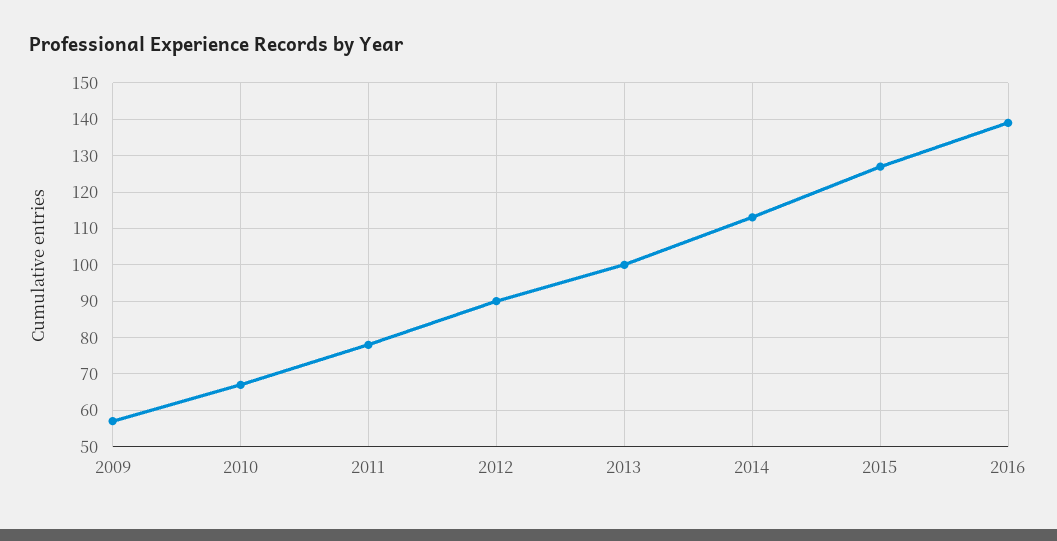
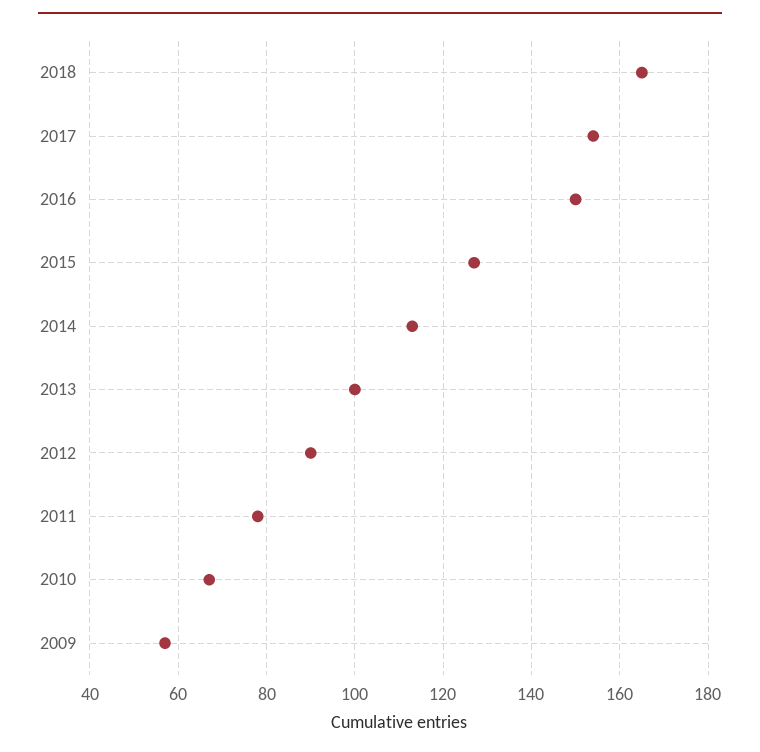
2016: 140 -> 150
2018: none -> 165
2017: none -> 155

